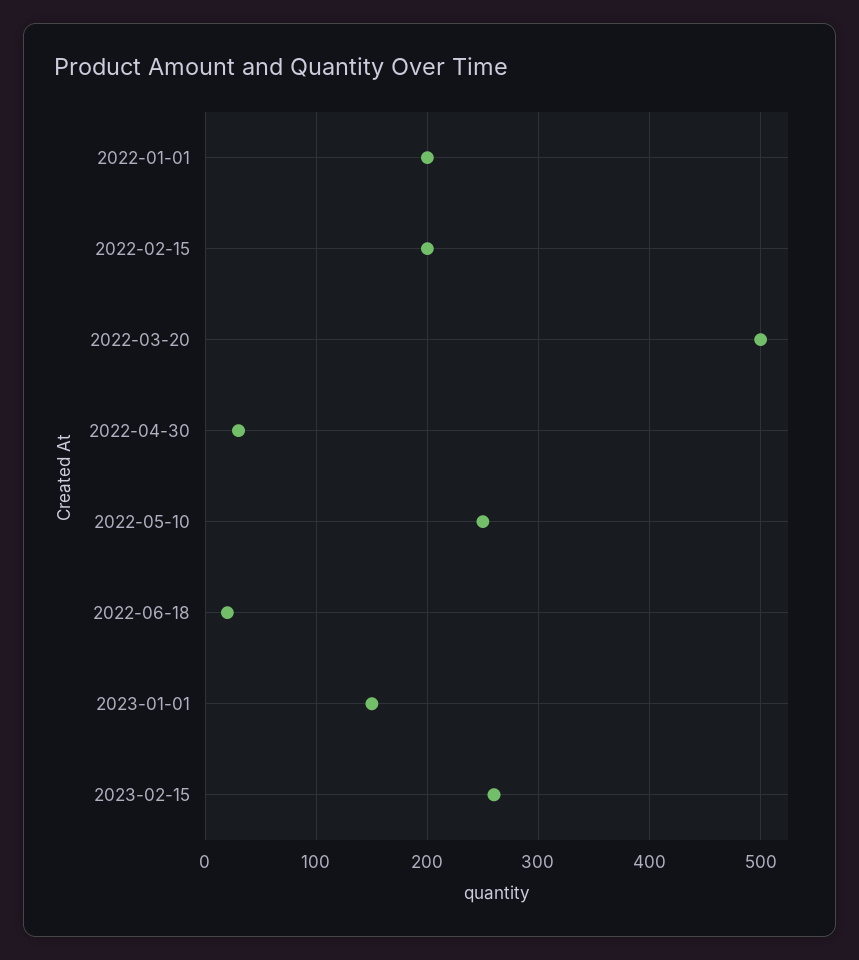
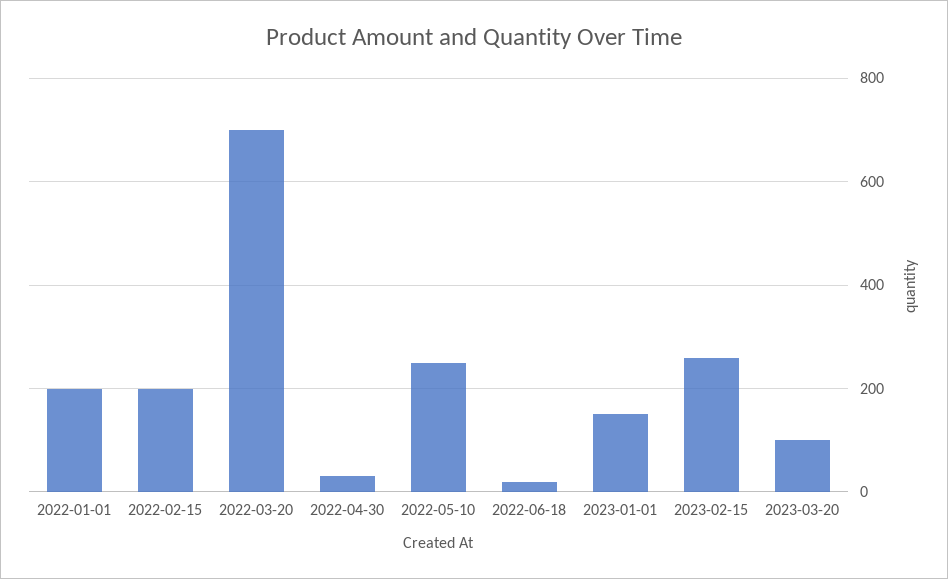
2022-03-20: 500 -> 700
2023-03-20: none -> 100

